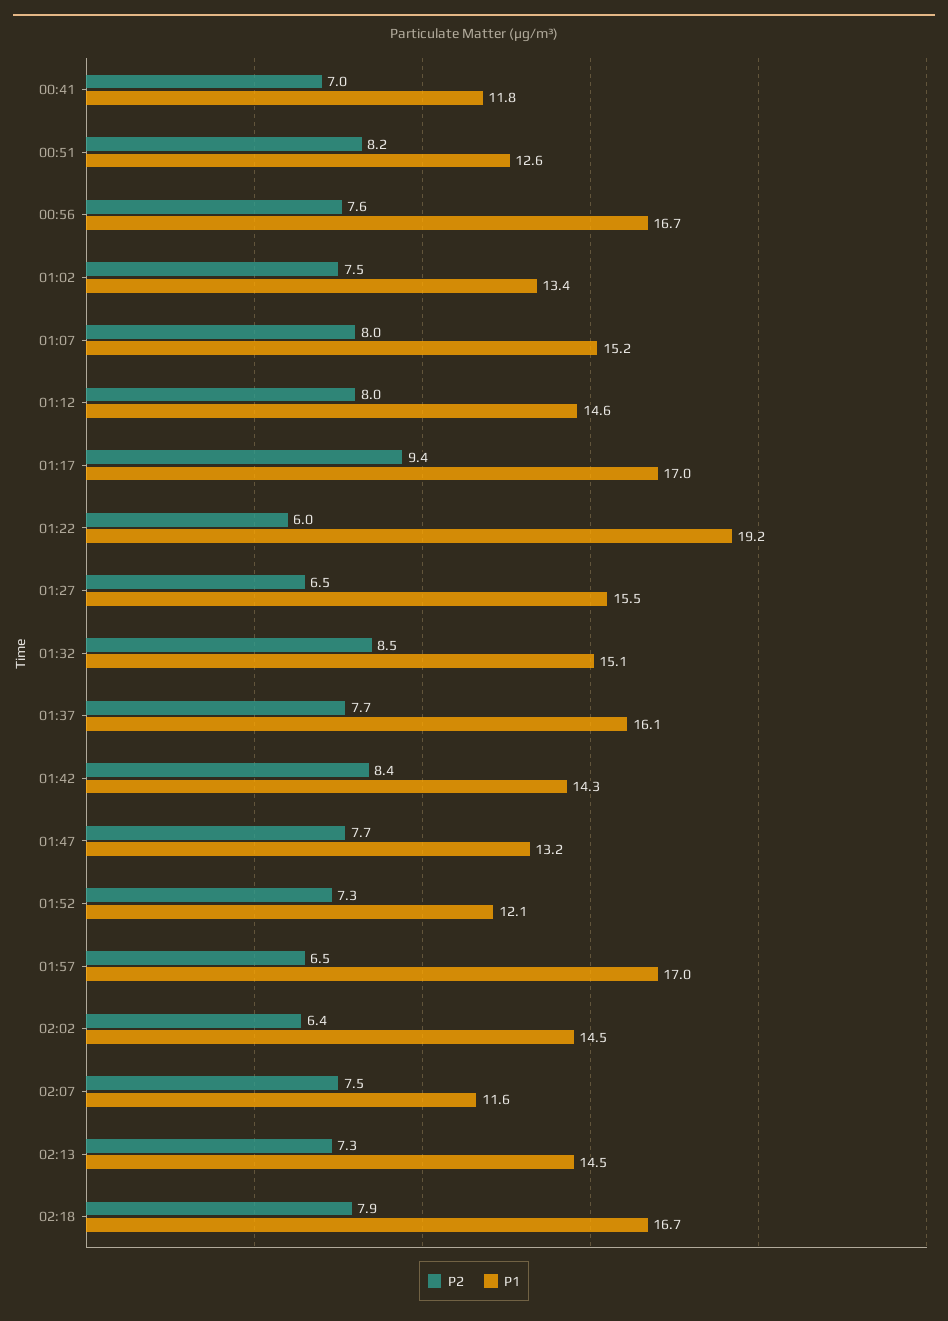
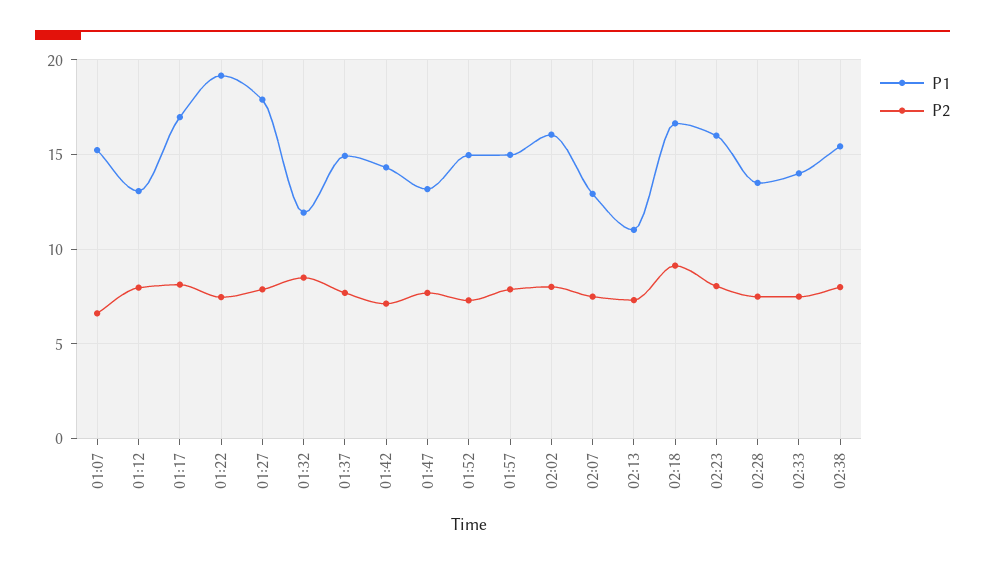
P2, 00:41: 7 -> none
P1, 00:41: 11.8 -> none
P2, 00:51: 8.2 -> none
P1, 00:51: 12.6 -> none
P2, 00:56: 7.6 -> none
P1, 00:56: 16.7 -> none
P2, 01:02: 7.5 -> none
P1, 01:02: 13.4 -> none
P2, 01:07: 8 -> 6.5
P1, 01:12: 14.6 -> 13
P2, 01:17: 9.4 -> 8
P2, 01:22: 6 -> 7.5
P2, 01:27: 6.5 -> 8
P1, 01:27: 15.5 -> 18
P1, 01:32: 15.1 -> 12
P1, 01:37: 16.1 -> 15
P2, 01:42: 8.4 -> 7
P1, 01:52: 12.1 -> 15
P2, 01:57: 6.5 -> 8
P1, 01:57: 17 -> 15
P2, 02:02: 6.4 -> 8
P1, 02:02: 14.5 -> 16
P1, 02:07: 11.6 -> 13
P1, 02:13: 14.5 -> 11
P2, 02:18: 7.9 -> 9
P1, 02:23: none -> 16
P2, 02:23: none -> 8
P1, 02:28: none -> 13.5
P2, 02:28: none -> 7.5
P1, 02:33: none -> 14
P2, 02:33: none -> 7.5
P1, 02:38: none -> 15.5
P2, 02:38: none -> 8

